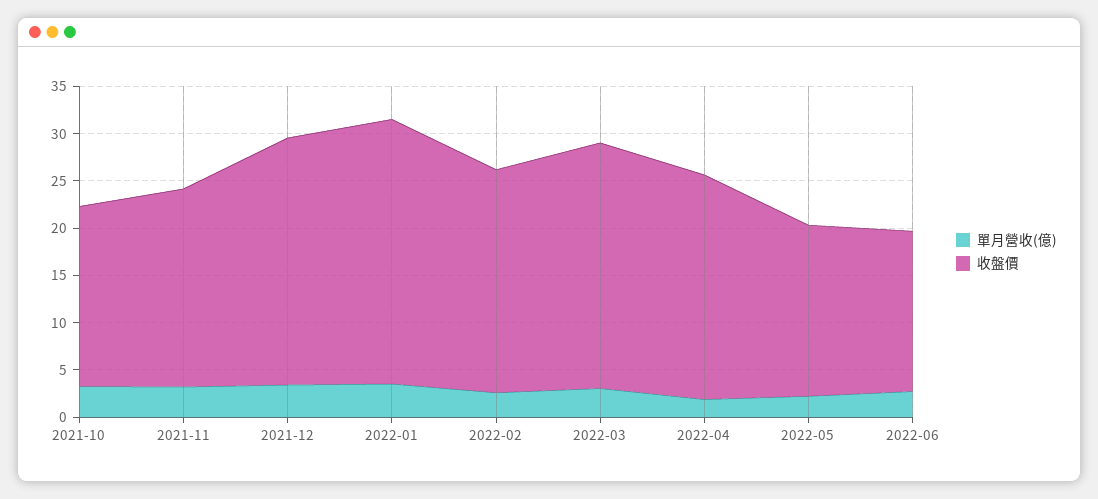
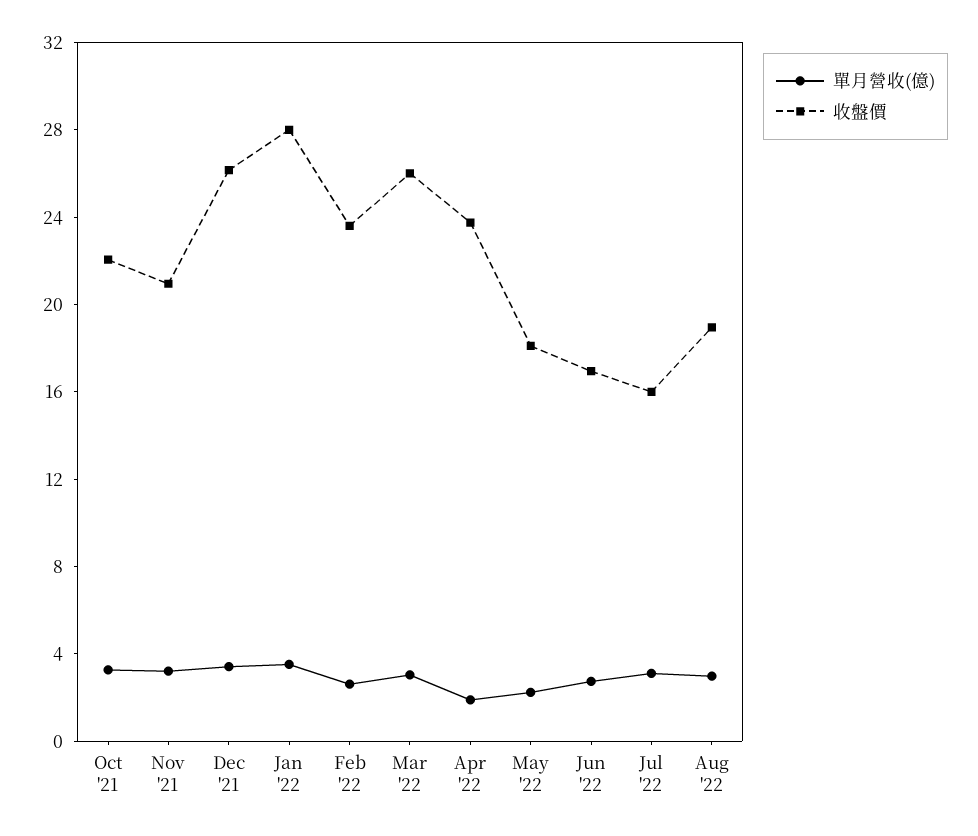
收盤價, 2021-10: 19 -> 22
單月營收(億), Jul '22: none -> 3
收盤價, Jul '22: none -> 16
單月營收(億), Aug '22: none -> 3
收盤價, Aug '22: none -> 19

